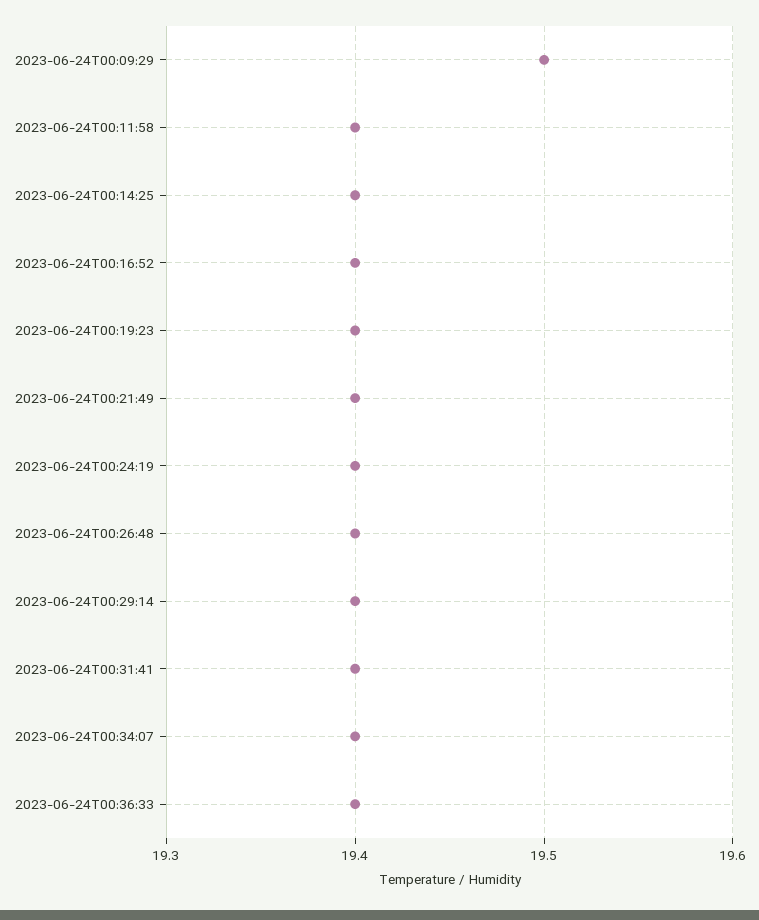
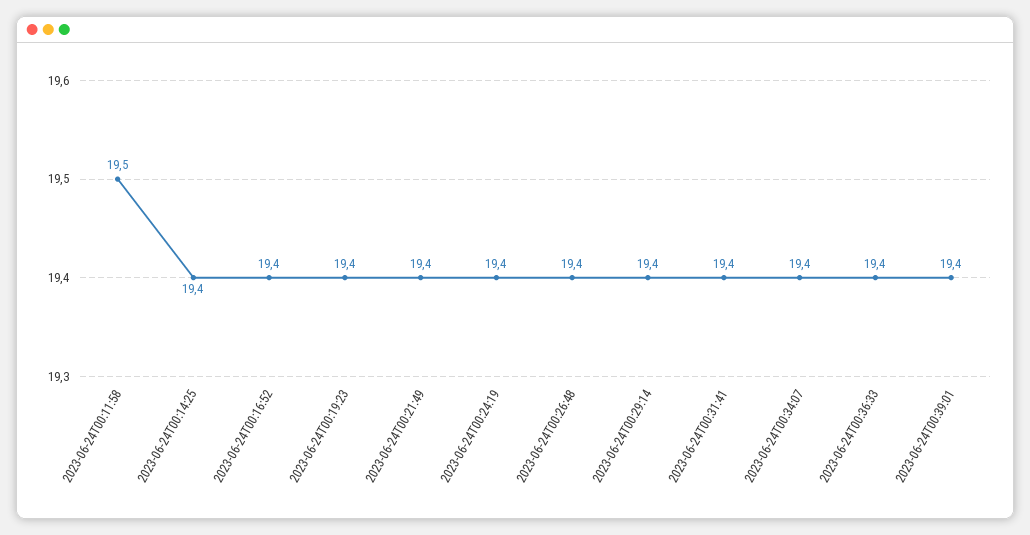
2023-06-24T00:09:29: 19.5 -> none
2023-06-24T00:11:58: 19.4 -> 19.5
2023-06-24T00:39:01: none -> 19.4

